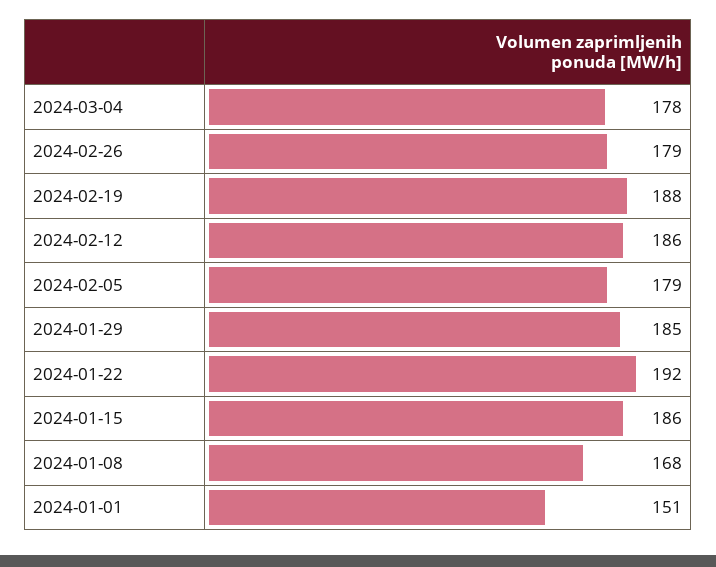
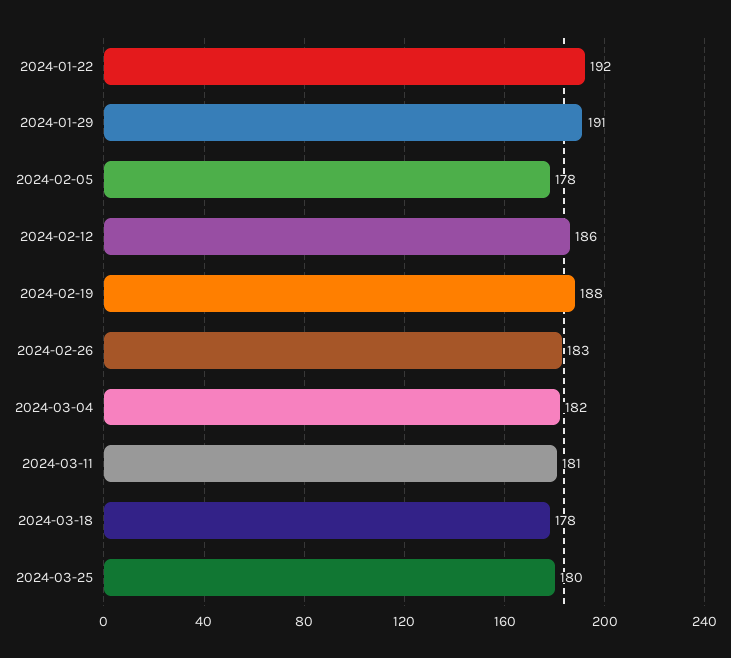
2024-03-04: 178 -> 182
2024-02-26: 179 -> 183
2024-02-05: 179 -> 178
2024-01-29: 185 -> 191
2024-01-15: 186 -> none
2024-01-08: 168 -> none
2024-01-01: 151 -> none
2024-03-11: none -> 181
2024-03-18: none -> 178
2024-03-25: none -> 180

